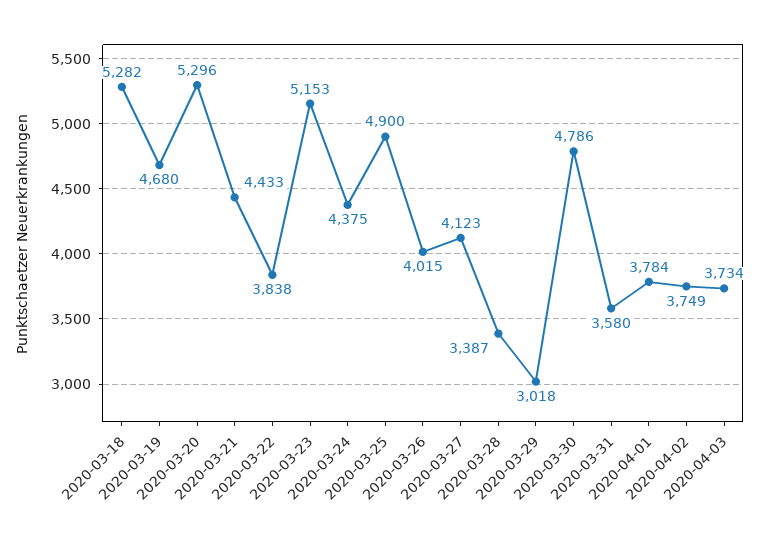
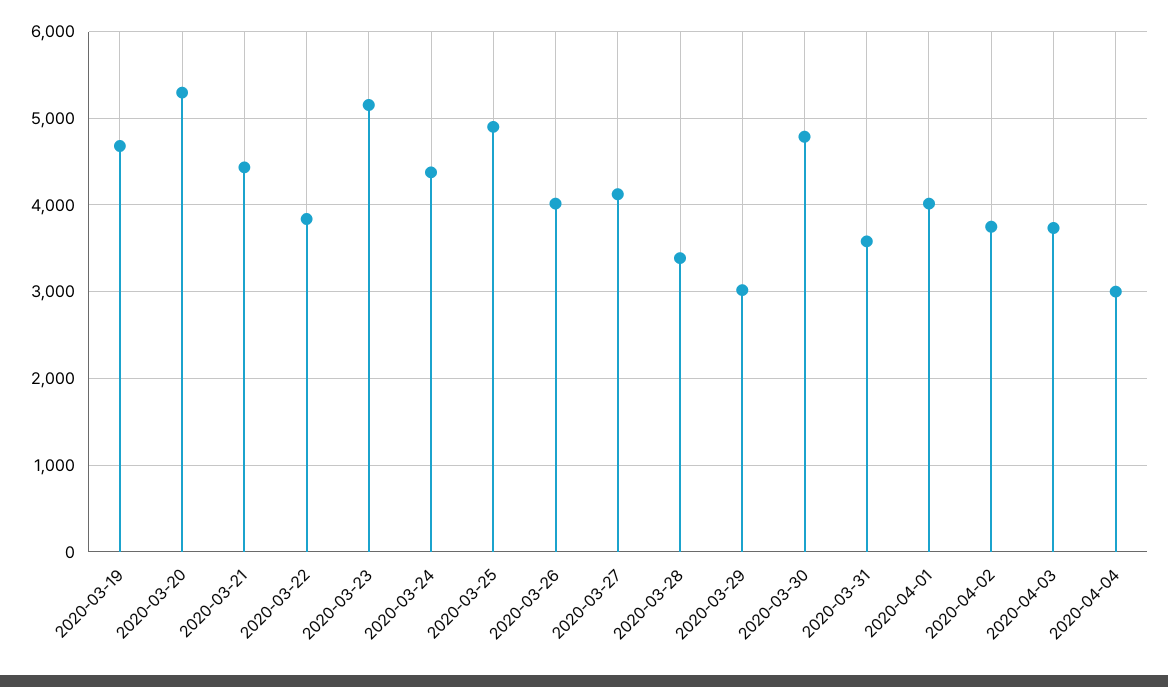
2020-03-18: 5282 -> none
2020-04-01: 3784 -> 4000
2020-04-04: none -> 3000

